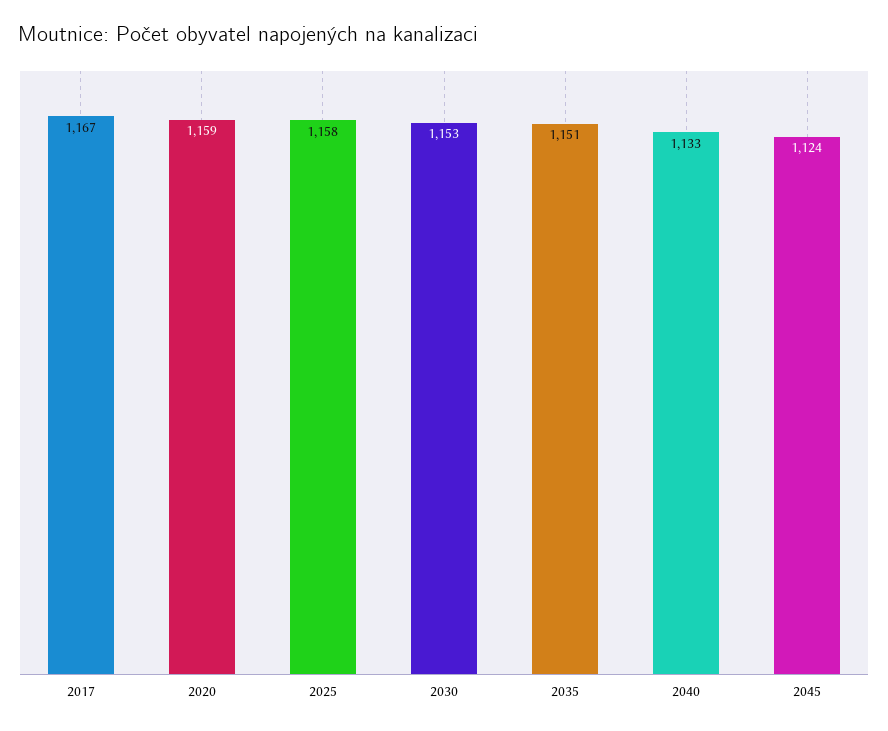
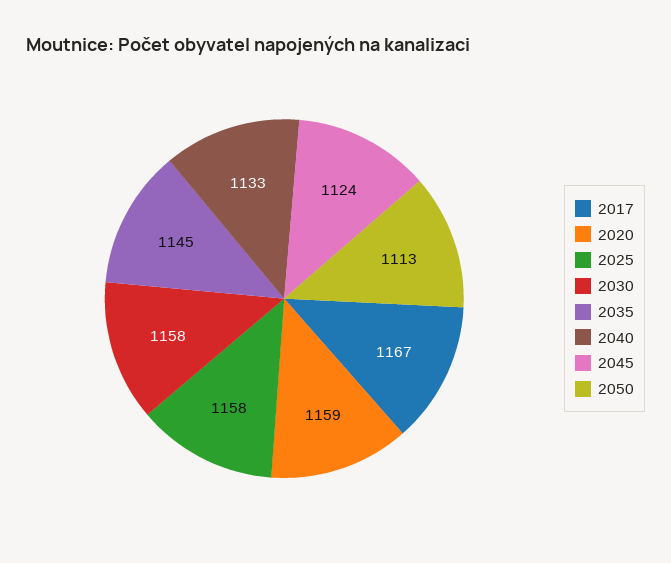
2030: 1153 -> 1158
2035: 1151 -> 1145
2050: none -> 1113

